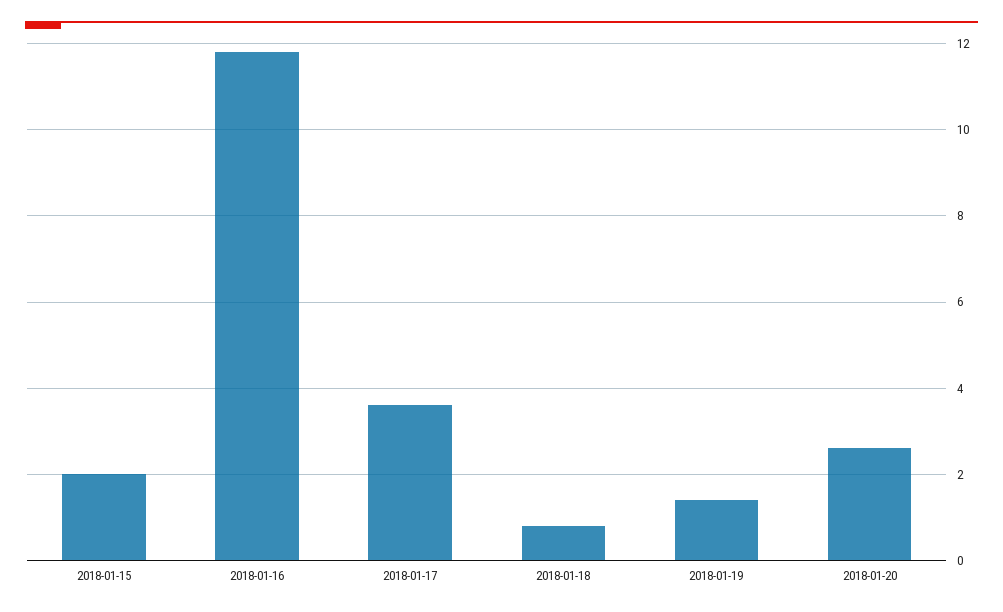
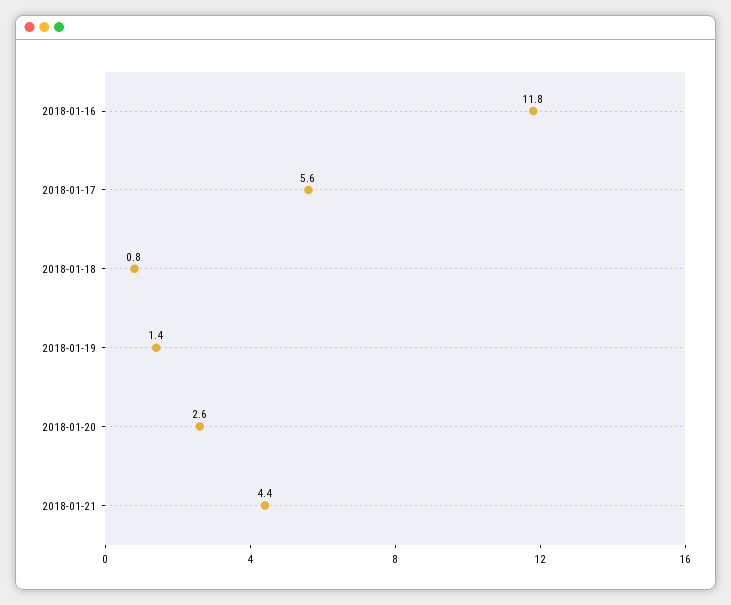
2018-01-15: 2 -> none
2018-01-17: 3.5 -> 5.6
2018-01-21: none -> 4.4

